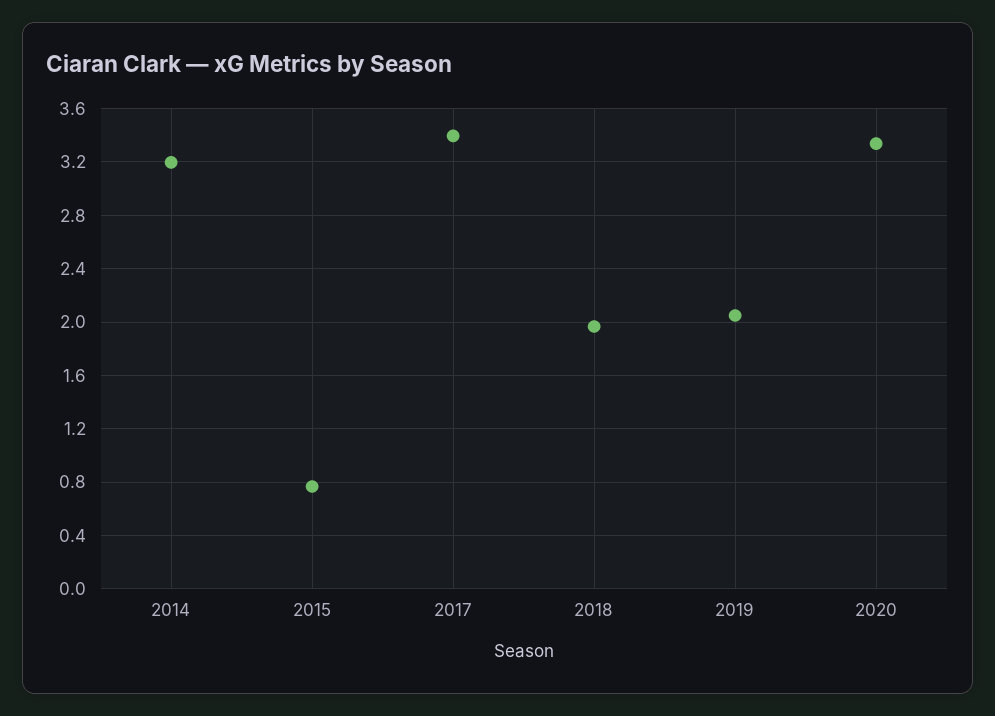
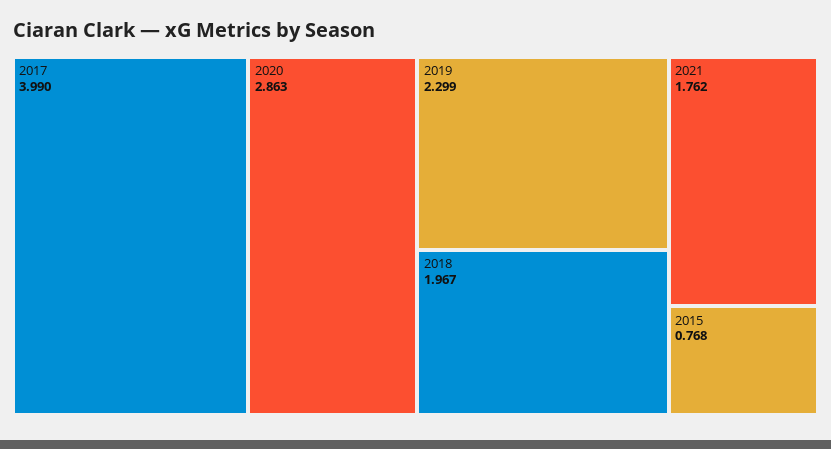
2014: 3.2 -> none
2017: 3.4 -> 3.99
2019: 2.05 -> 2.299
2020: 3.35 -> 2.863
2021: none -> 1.762

